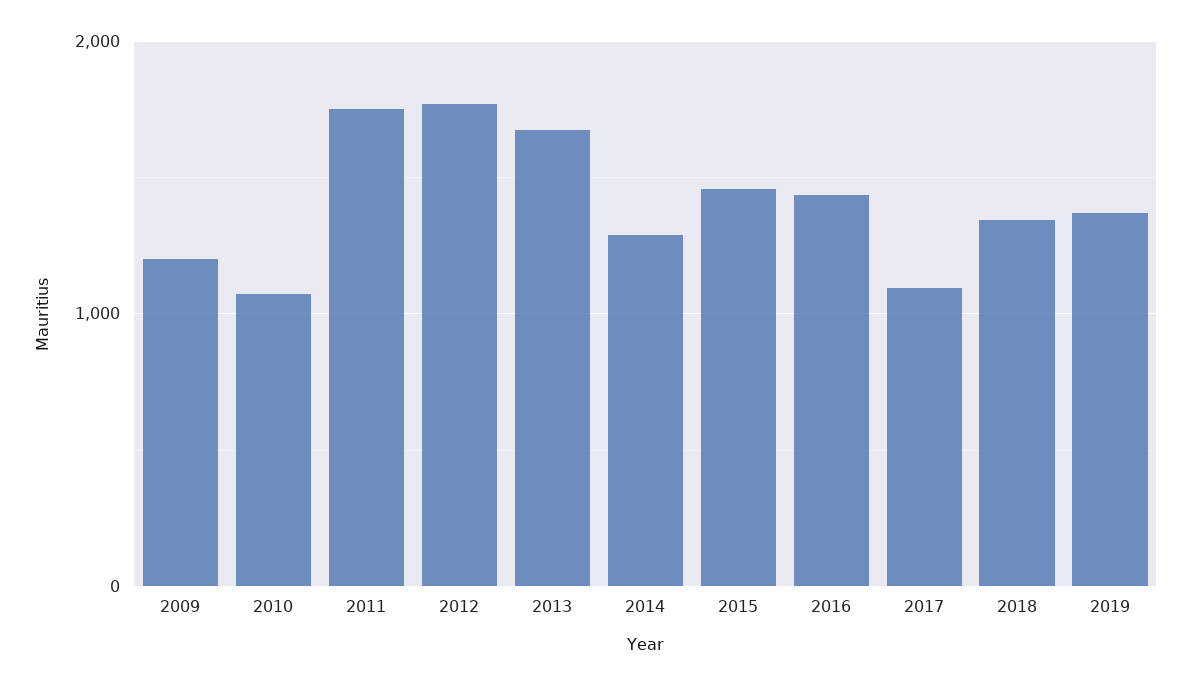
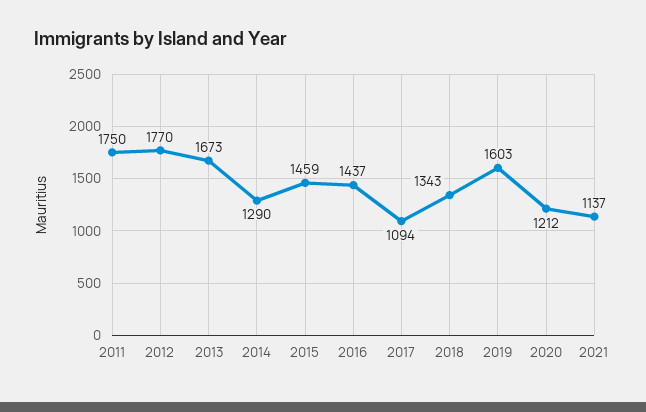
2009: 1200 -> none
2010: 1100 -> none
2019: 1400 -> 1603
2020: none -> 1212
2021: none -> 1137

